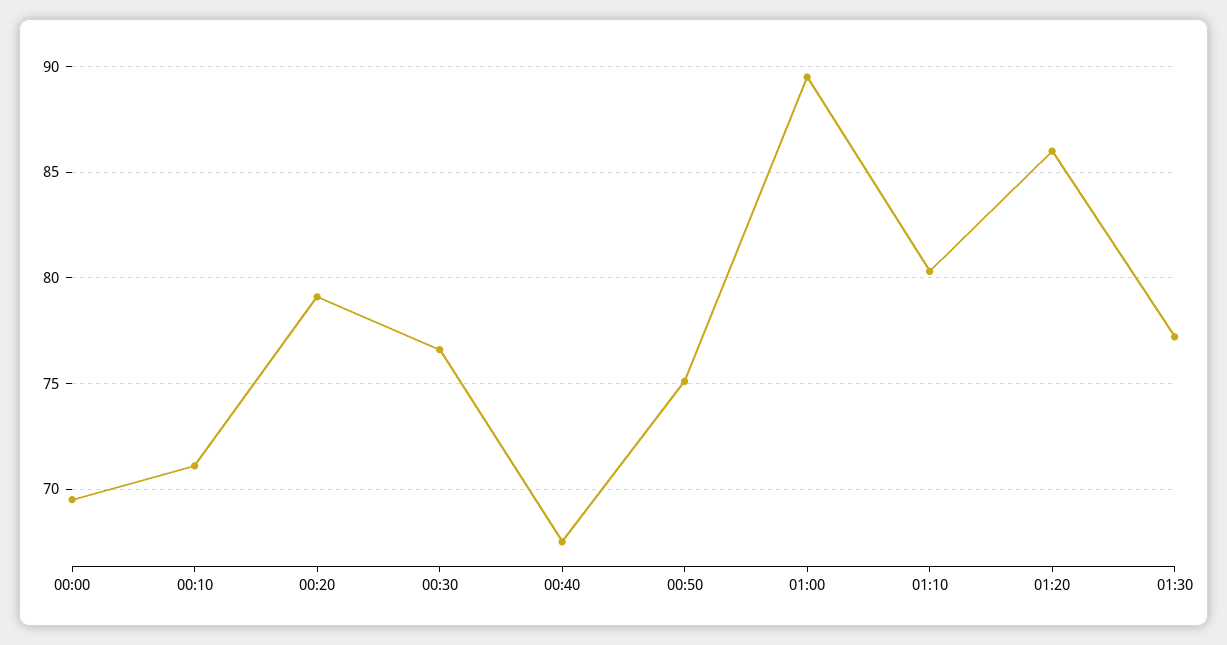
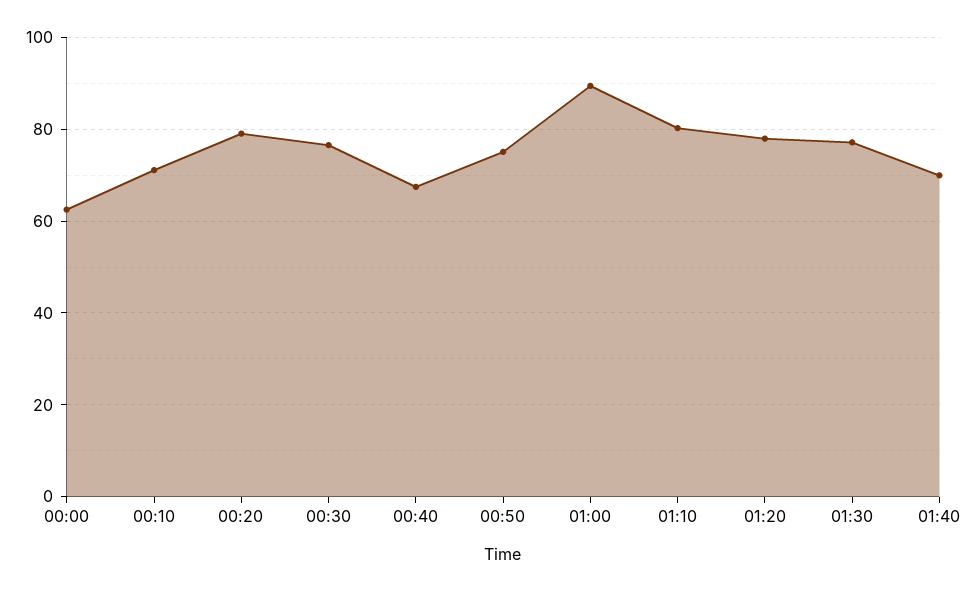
00:00: 69.5 -> 62
01:20: 86 -> 78
01:40: none -> 70

